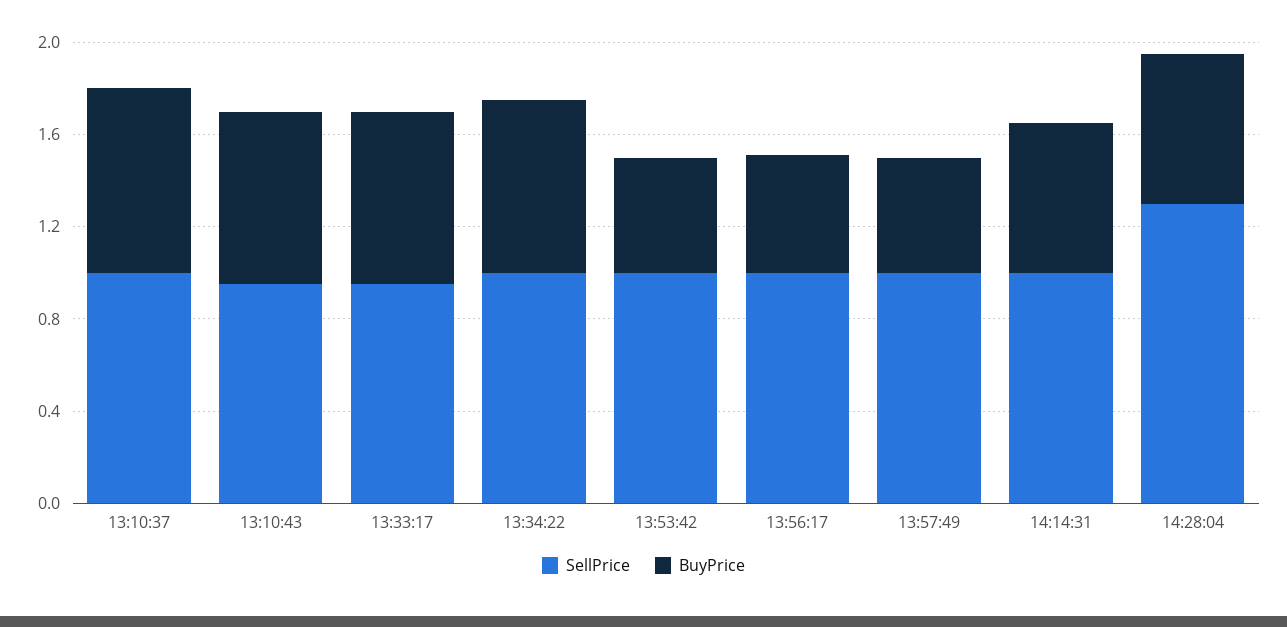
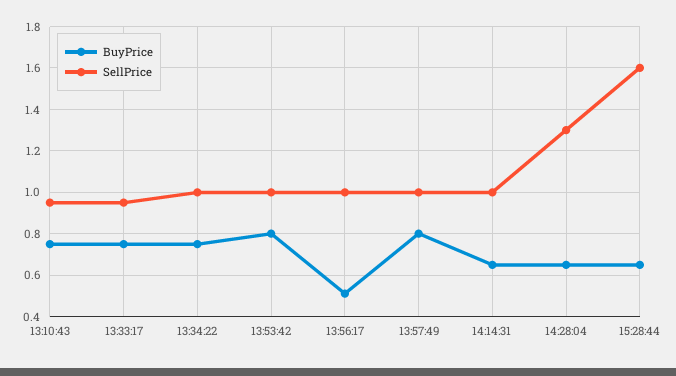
SellPrice, 13:10:37: 1 -> none
BuyPrice, 13:10:37: 0.8 -> none
BuyPrice, 13:53:42: 0.5 -> 0.8
BuyPrice, 13:57:49: 0.5 -> 0.8
BuyPrice, 15:28:44: none -> 0.65
SellPrice, 15:28:44: none -> 1.6

